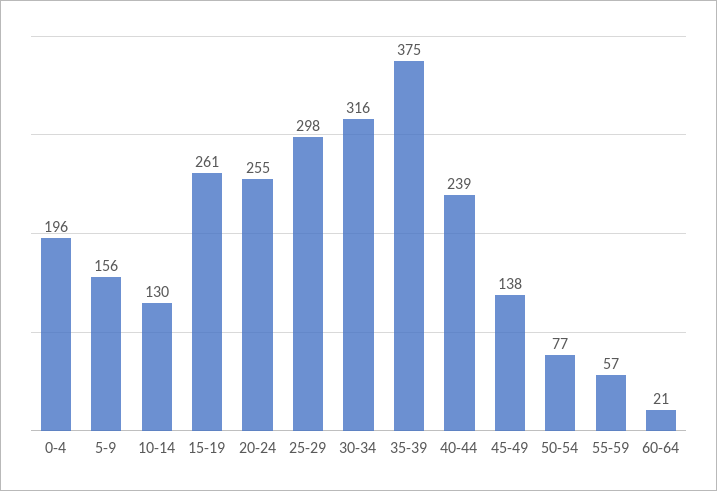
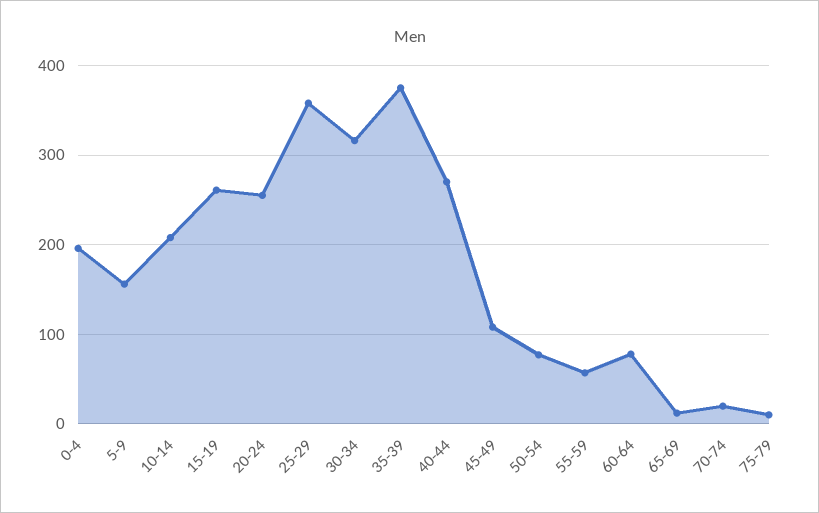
10-14: 130 -> 210
25-29: 298 -> 360
40-44: 239 -> 270
45-49: 138 -> 110
60-64: 21 -> 80
65-69: none -> 10
70-74: none -> 20
75-79: none -> 10

